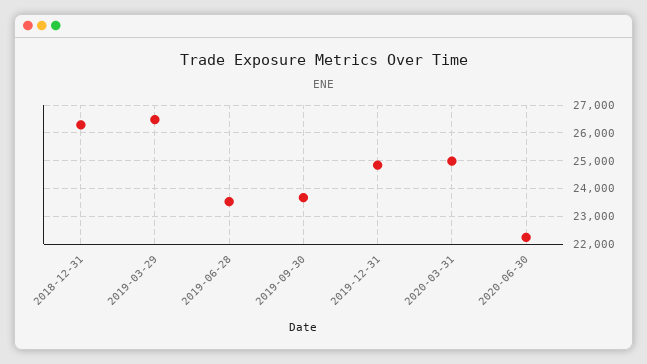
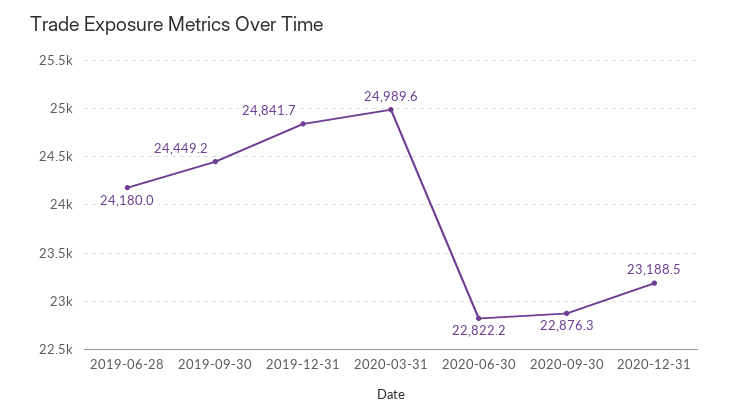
2018-12-31: 26250 -> none
2019-03-29: 26500 -> none
2019-06-28: 23500 -> 24180
2019-09-30: 23750 -> 24449.2
2020-06-30: 22250 -> 22822.2
2020-09-30: none -> 22876.3
2020-12-31: none -> 23188.5

